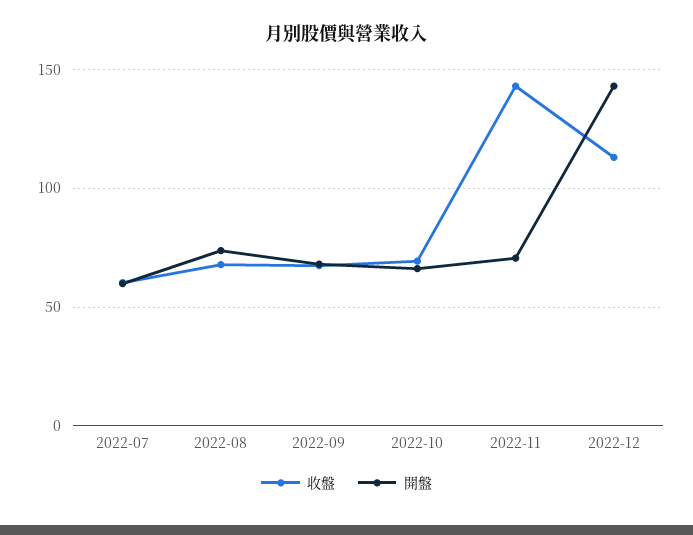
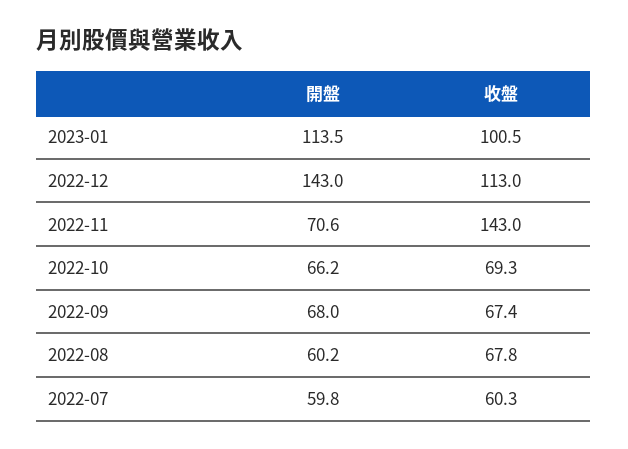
開盤, 2022-08: 75 -> 60.2
開盤, 2023-01: none -> 113.5
收盤, 2023-01: none -> 100.5

